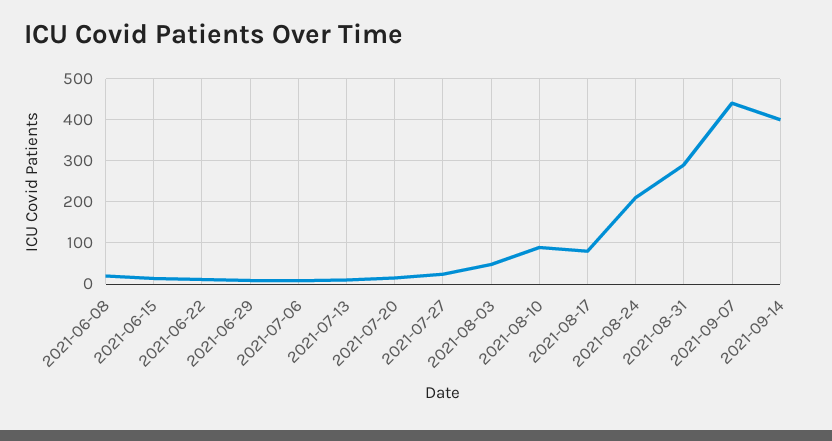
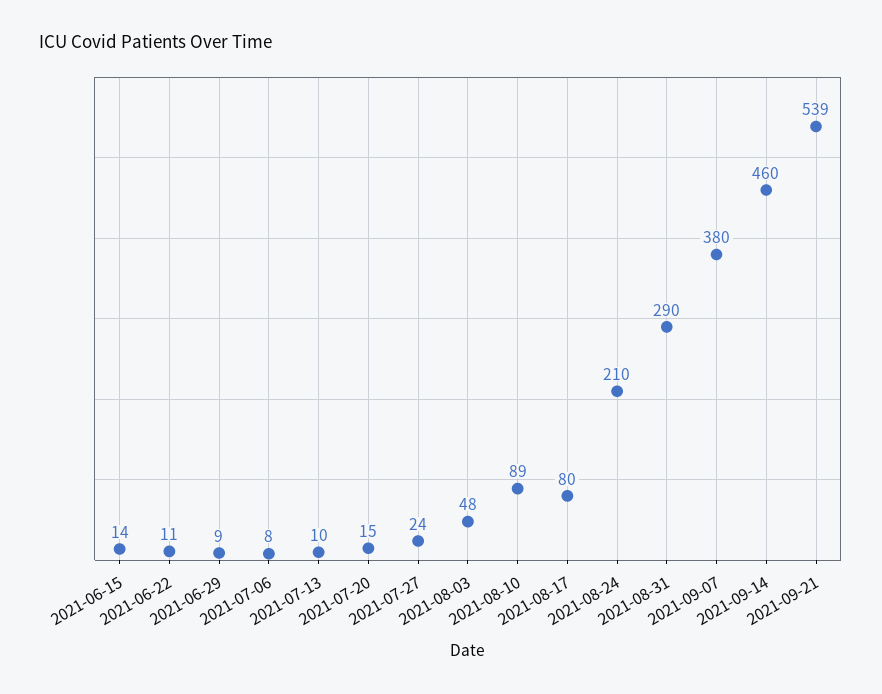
2021-06-08: 20 -> none
2021-09-07: 440 -> 380
2021-09-14: 400 -> 460
2021-09-21: none -> 539

